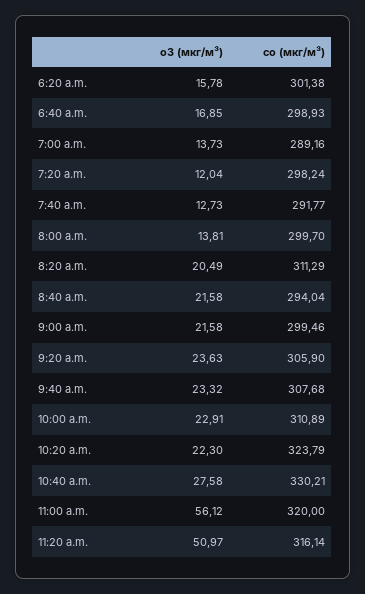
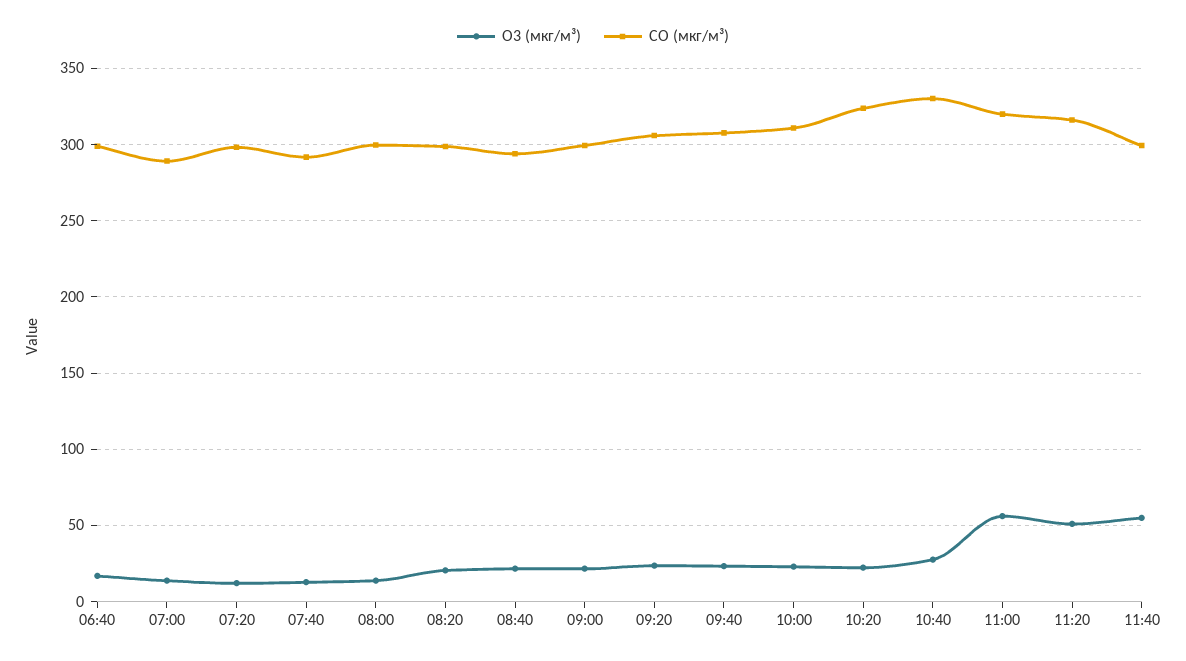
o3 (мкг/м³), 6:20 a.m.: 15.78 -> none
co (мкг/м³), 6:20 a.m.: 301.38 -> none
co (мкг/м³), 8:20 a.m.: 311.29 -> 300
o3 (мкг/м³), 11:40: none -> 55
co (мкг/м³), 11:40: none -> 300

